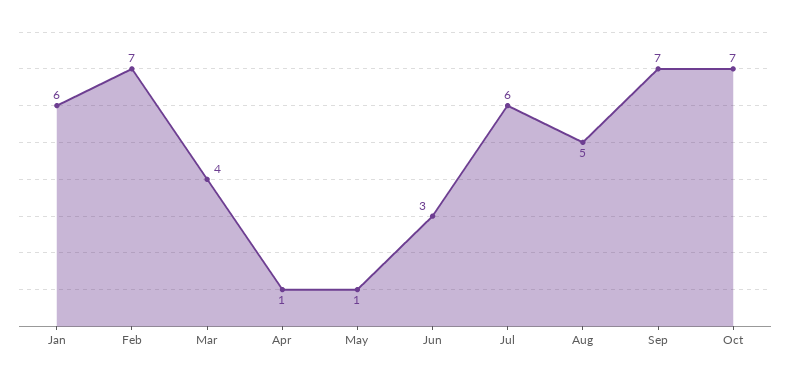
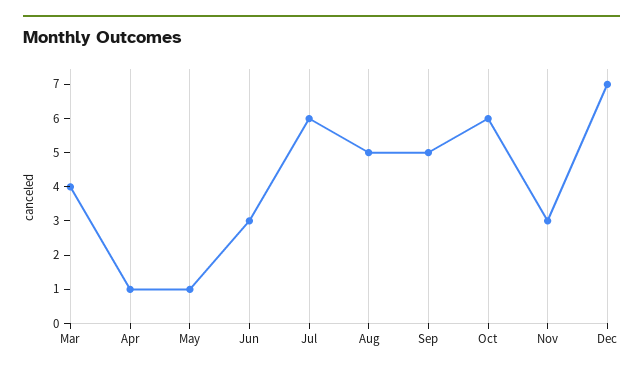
Jan: 6 -> none
Feb: 7 -> none
Sep: 7 -> 5
Oct: 7 -> 6
Nov: none -> 3
Dec: none -> 7

